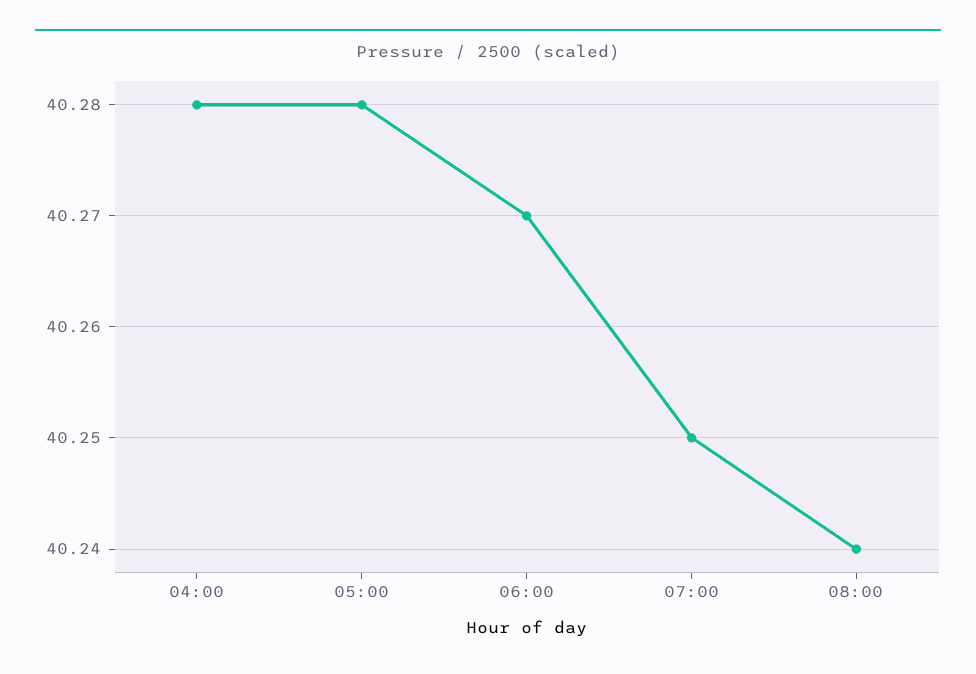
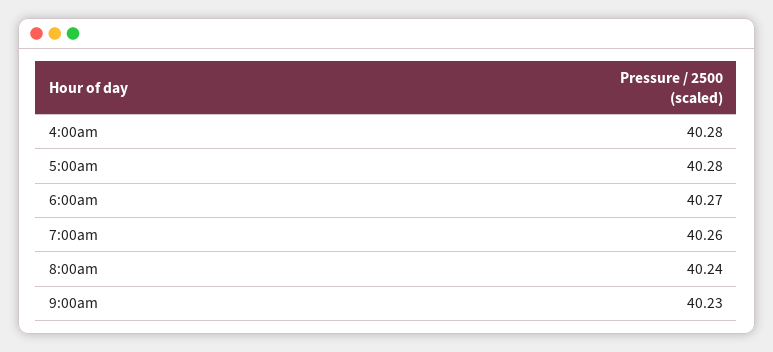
07:00: 40.25 -> 40.26
9:00am: none -> 40.23

